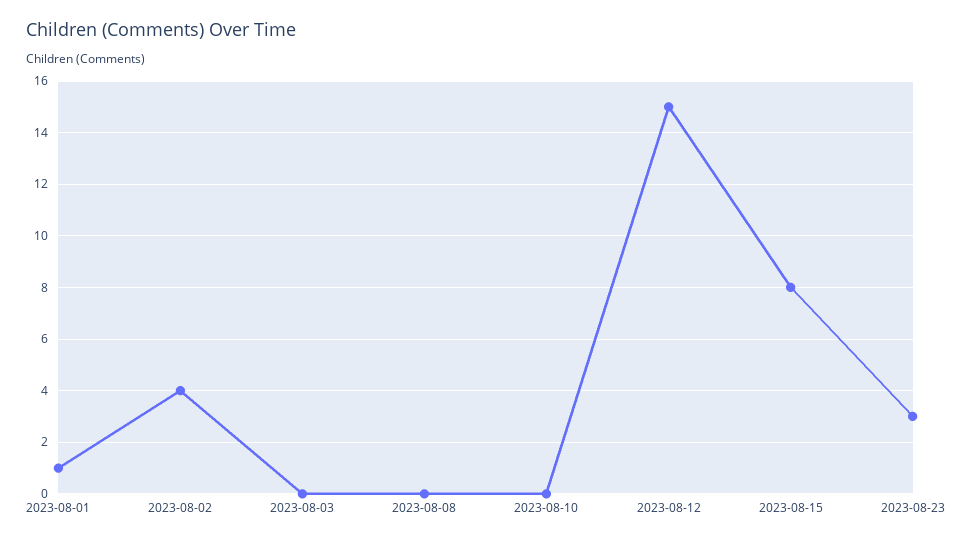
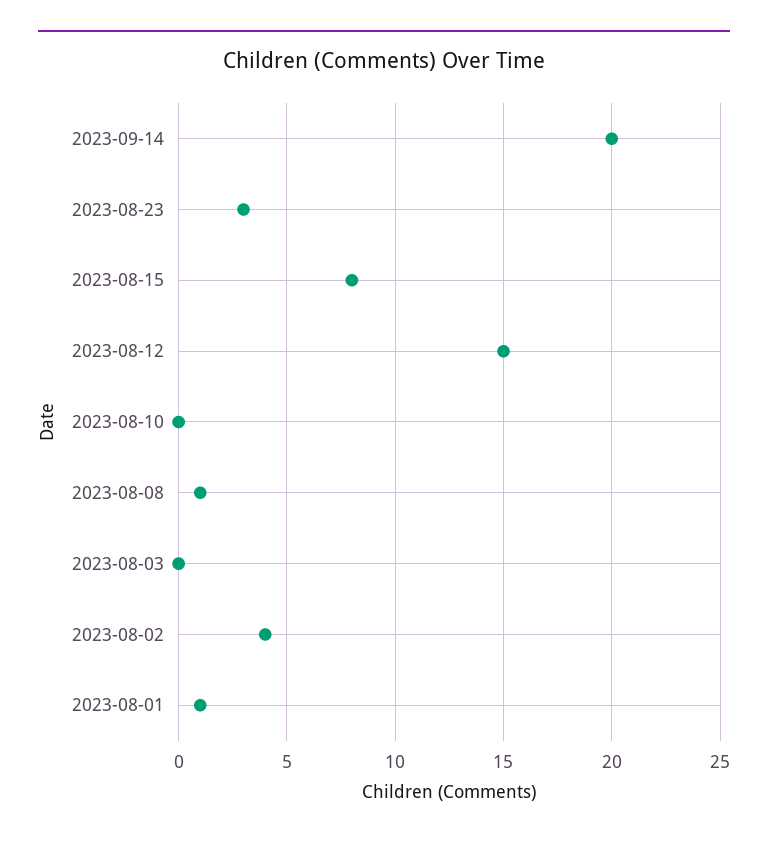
2023-08-08: 0 -> 1
2023-09-14: none -> 20

